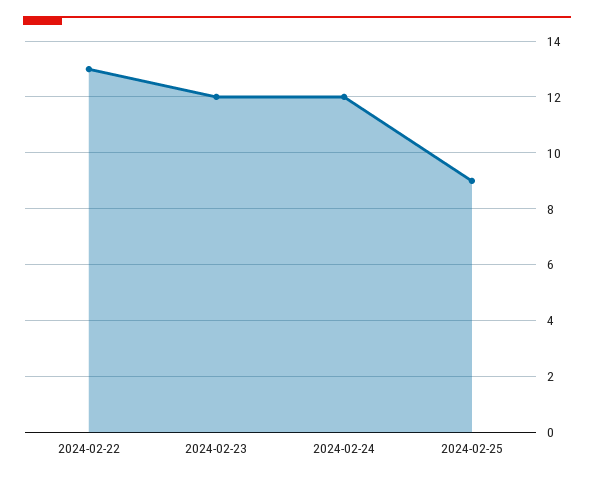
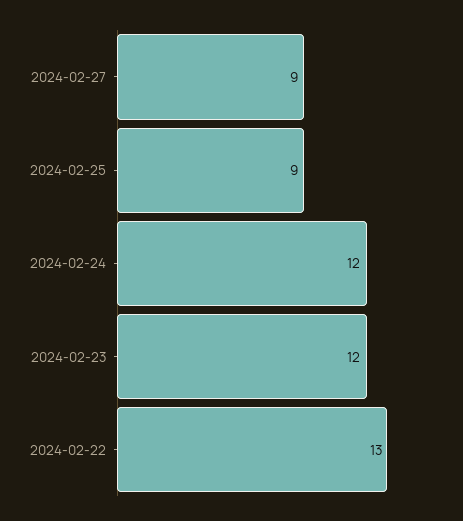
2024-02-27: none -> 9

